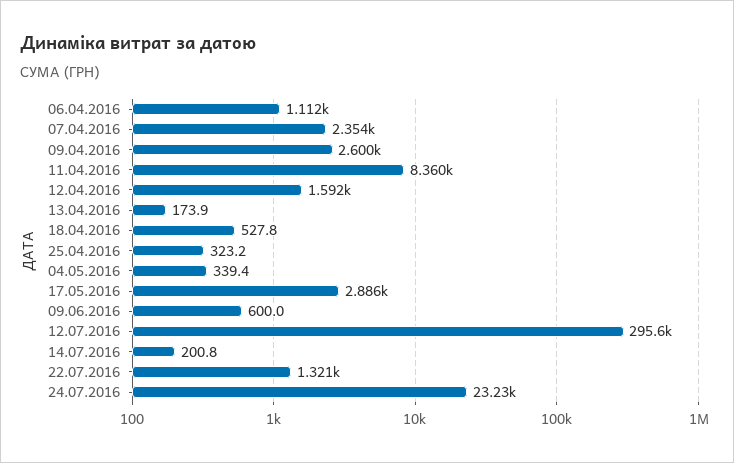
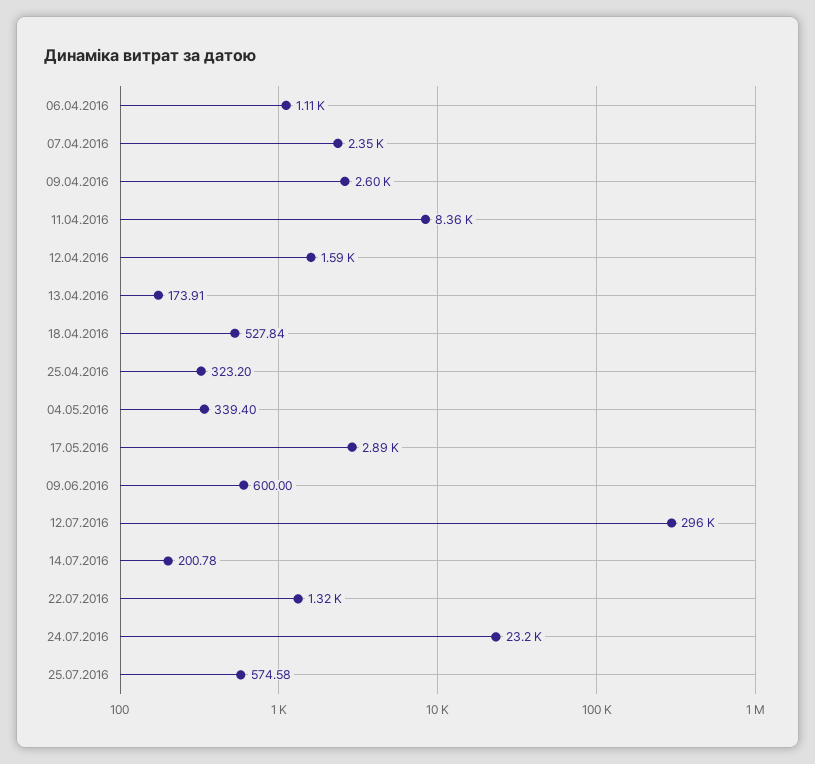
25.07.2016: none -> 574.58

